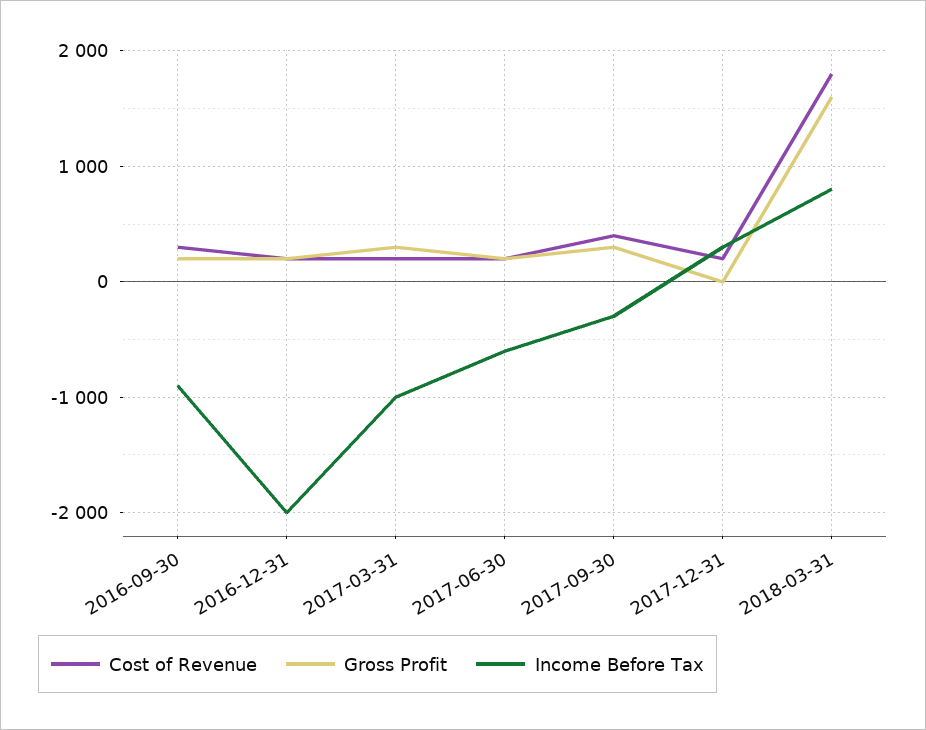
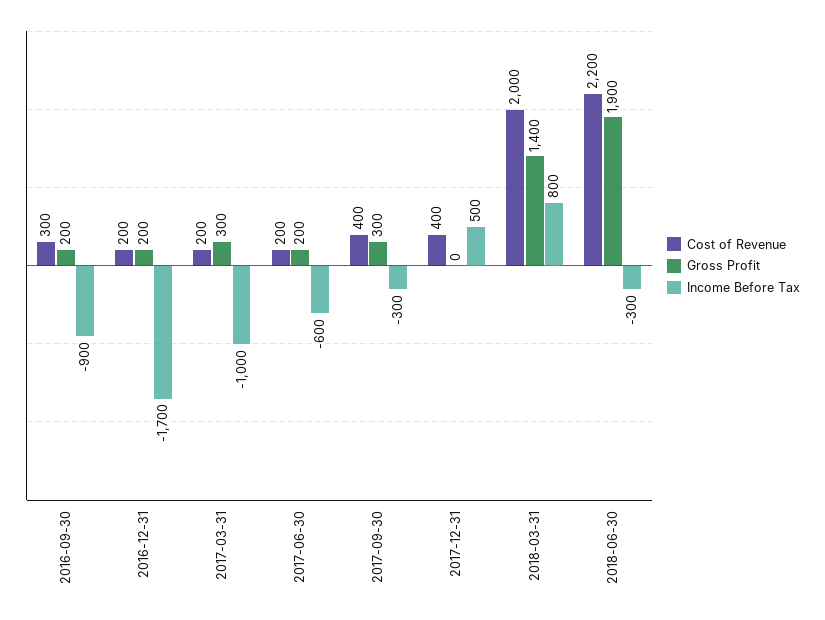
Income Before Tax, 2016-12-31: -2000 -> -1700
Cost of Revenue, 2017-12-31: 200 -> 400
Income Before Tax, 2017-12-31: 300 -> 500
Cost of Revenue, 2018-03-31: 1800 -> 2000
Gross Profit, 2018-03-31: 1600 -> 1400
Cost of Revenue, 2018-06-30: none -> 2200
Gross Profit, 2018-06-30: none -> 1900
Income Before Tax, 2018-06-30: none -> -300

